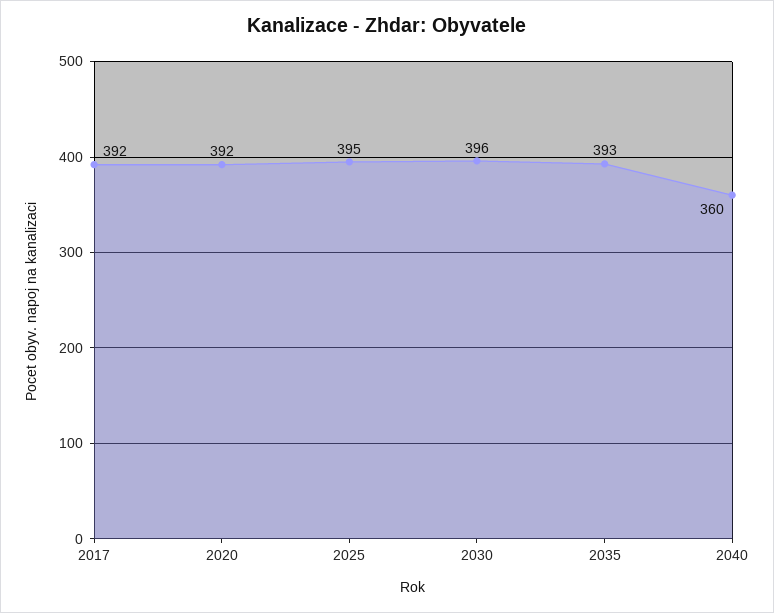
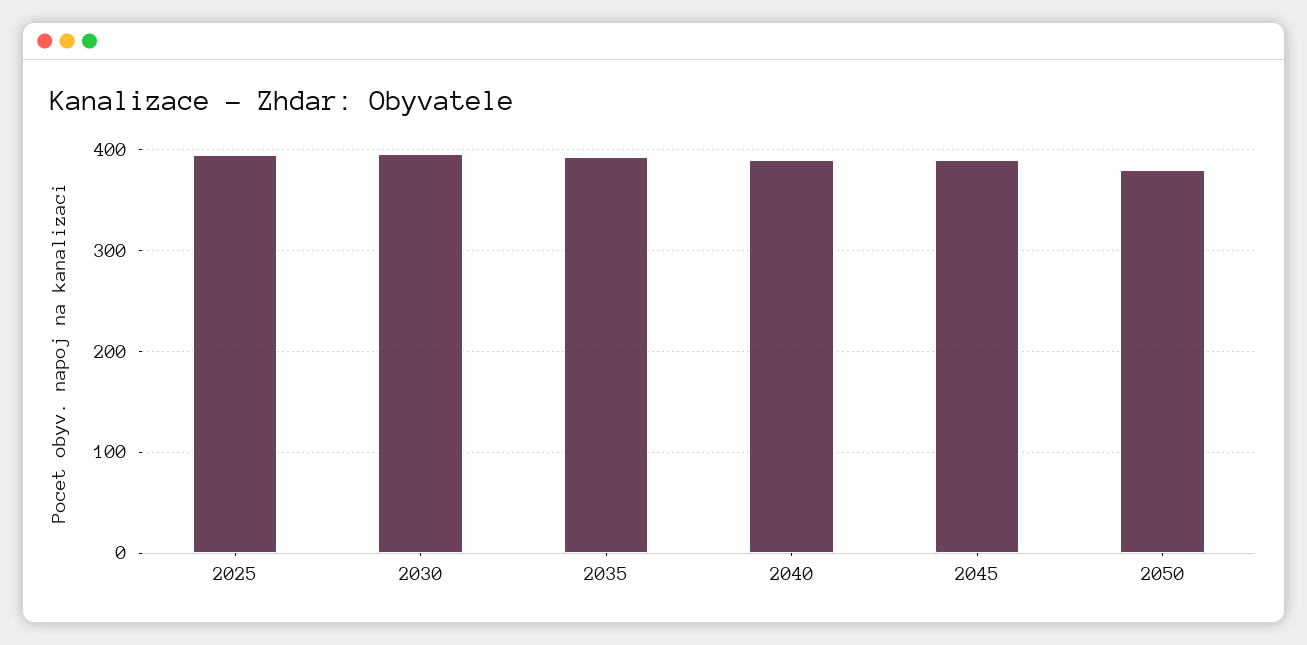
2017: 392 -> none
2020: 392 -> none
2040: 360 -> 390
2045: none -> 390
2050: none -> 380

